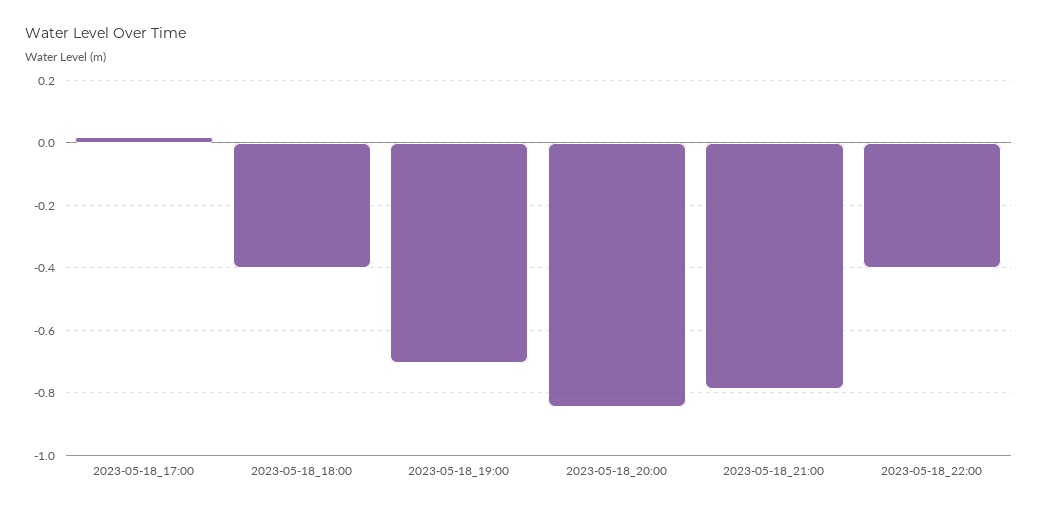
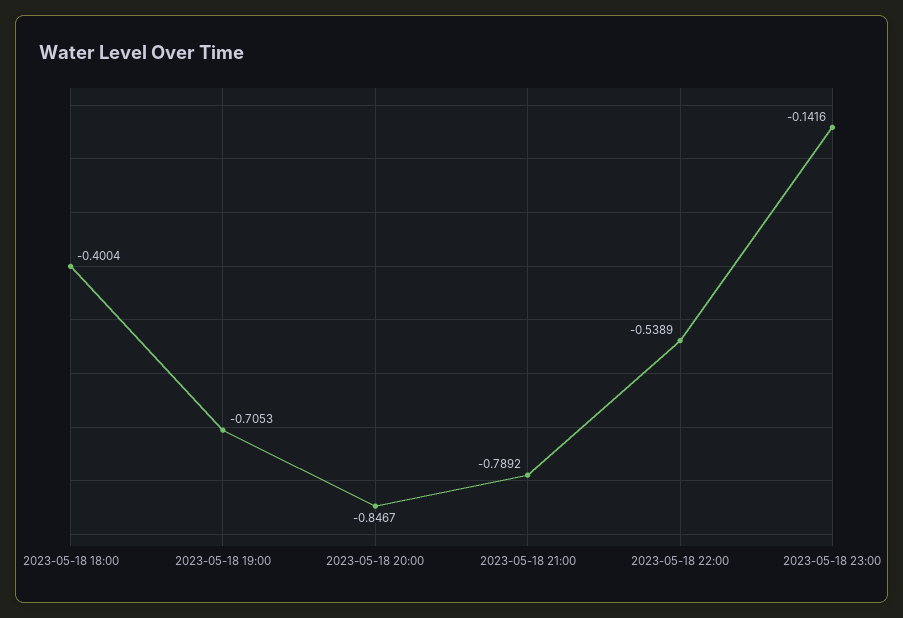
2023-05-18_17:00: 0.02 -> none
2023-05-18_22:00: -0.4 -> -0.5389
2023-05-18 23:00: none -> -0.1416

